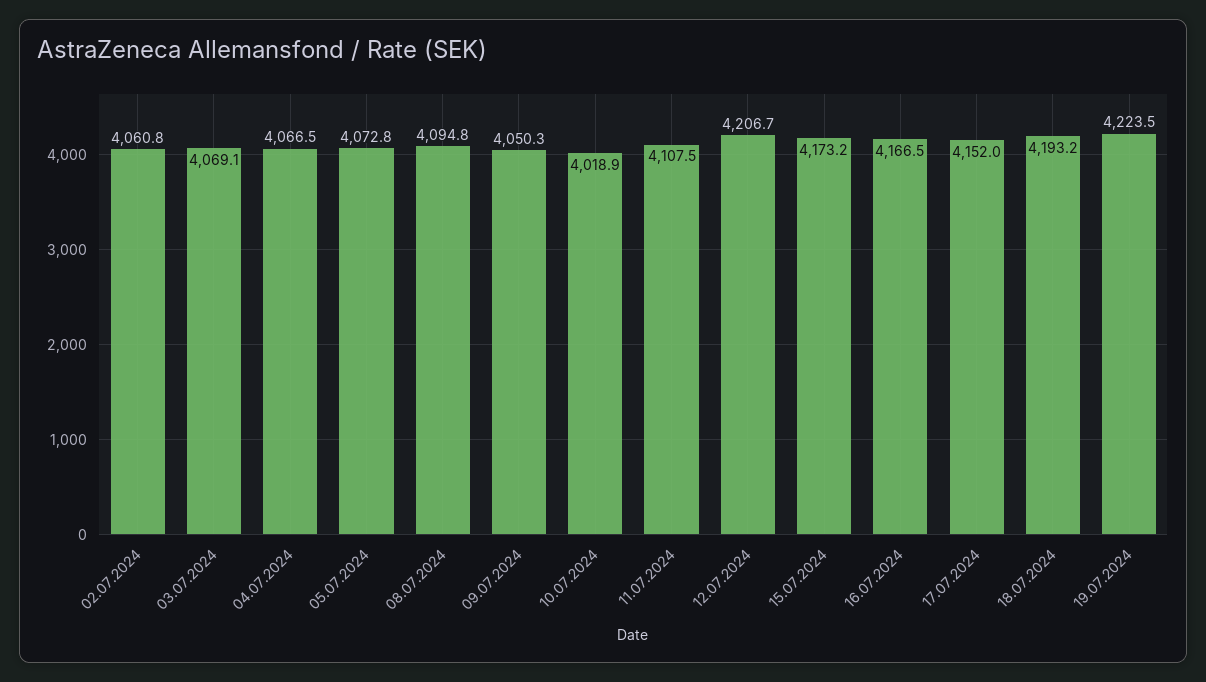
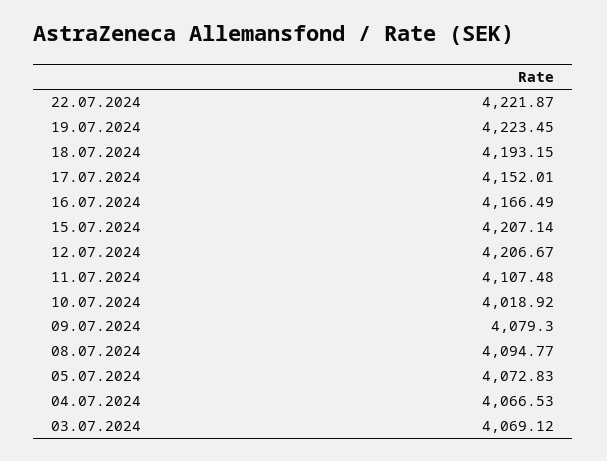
02.07.2024: 4060.8 -> none
09.07.2024: 4050.3 -> 4079.3
15.07.2024: 4173.2 -> 4207.14
22.07.2024: none -> 4221.87

